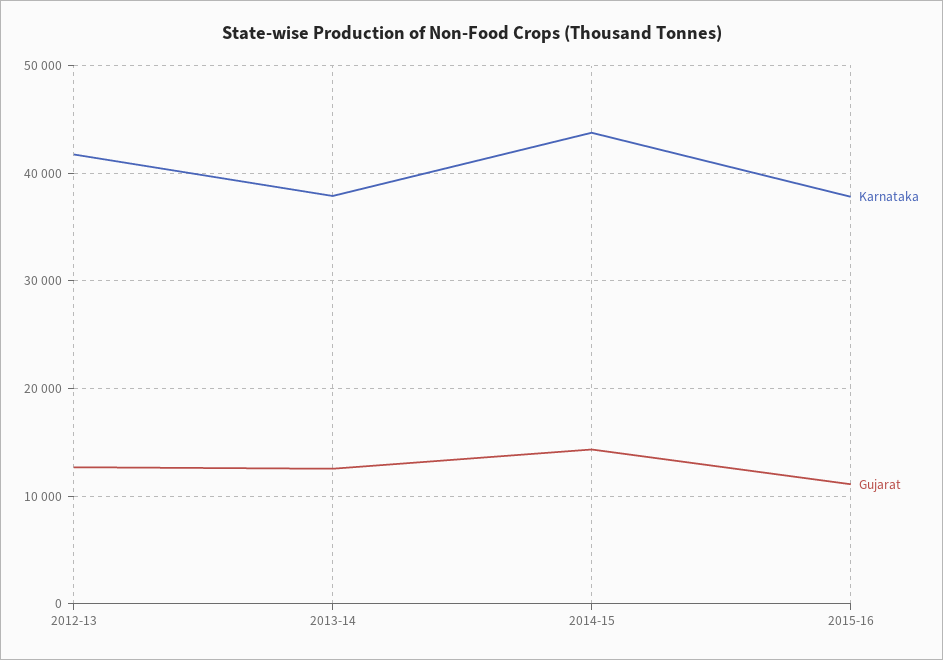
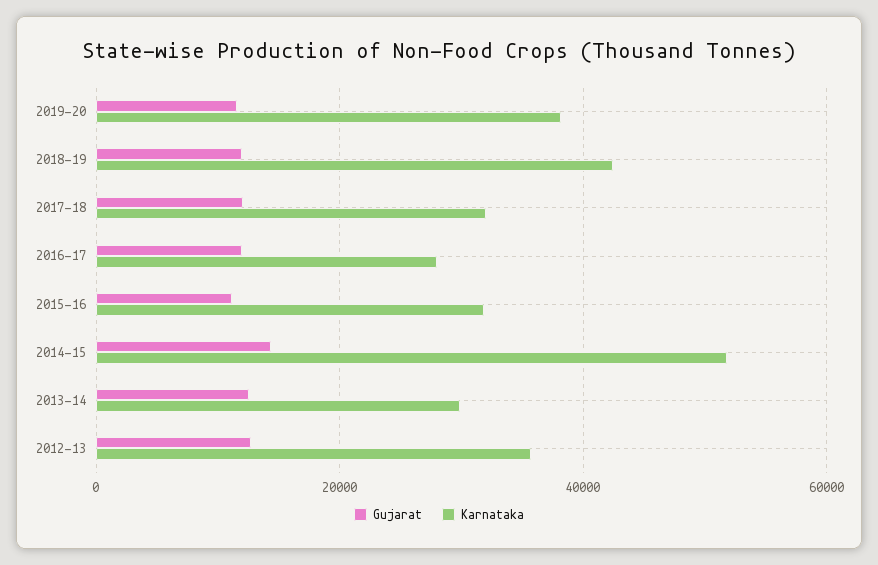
Karnataka, 2012-13: 42000 -> 36000
Karnataka, 2013-14: 38000 -> 30000
Karnataka, 2014-15: 44000 -> 52000
Karnataka, 2015-16: 38000 -> 32000
Gujarat, 2019-20: none -> 12000
Karnataka, 2019-20: none -> 38000
Gujarat, 2018-19: none -> 12000
Karnataka, 2018-19: none -> 42000
Gujarat, 2017-18: none -> 12000
Karnataka, 2017-18: none -> 32000
Gujarat, 2016-17: none -> 12000
Karnataka, 2016-17: none -> 28000

